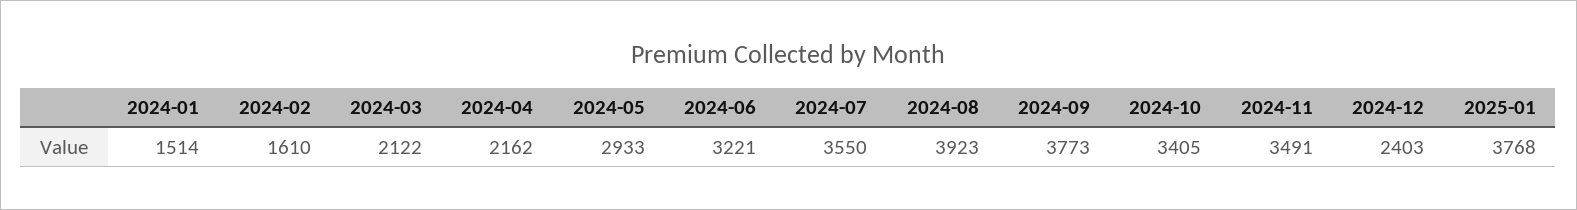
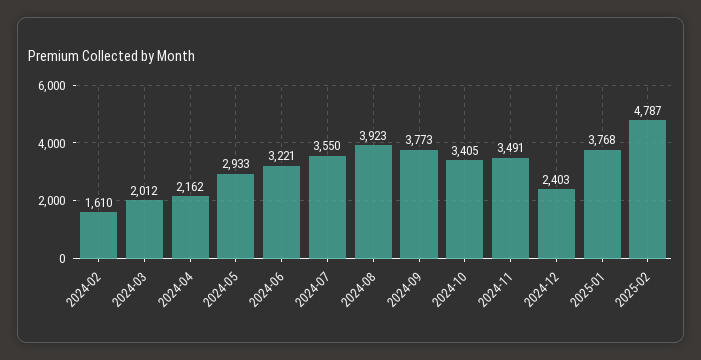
2024-01: 1514 -> none
2024-03: 2122 -> 2012
2025-02: none -> 4787

